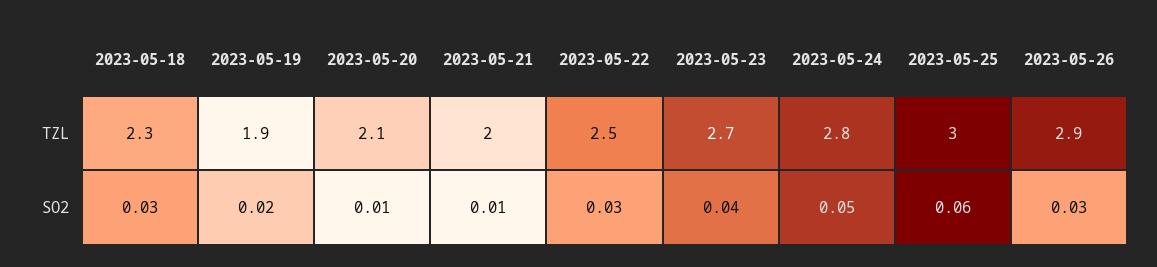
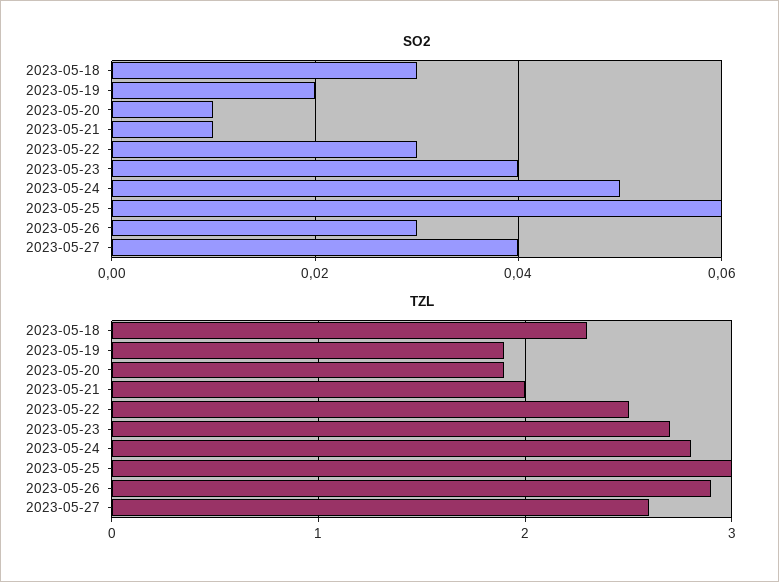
TZL, 2023-05-20: 2.1 -> 1.9
SO2, 2023-05-27: none -> 0.04
TZL, 2023-05-27: none -> 2.6

